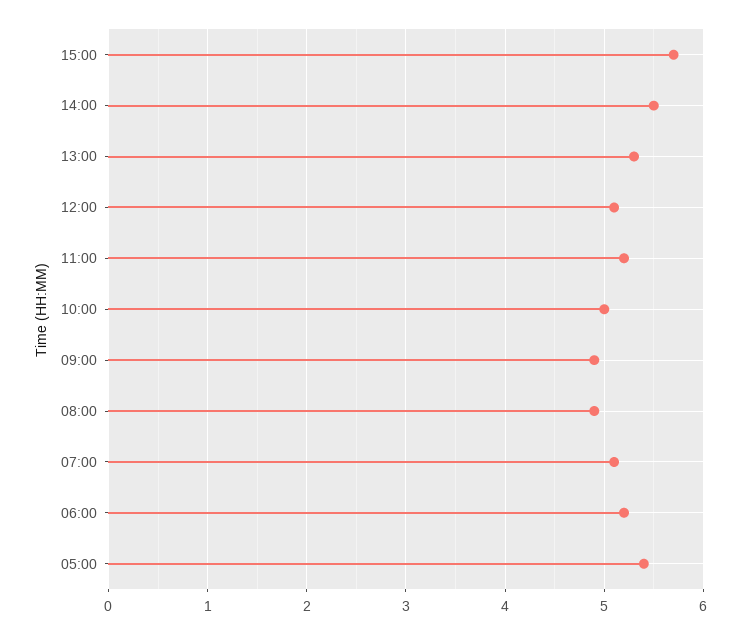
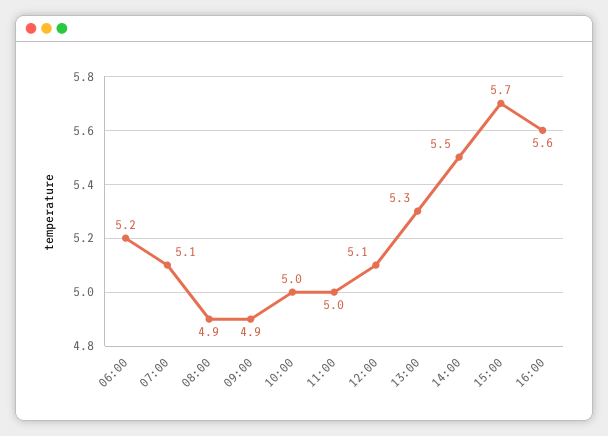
11:00: 5.2 -> 5
05:00: 5.4 -> none
16:00: none -> 5.6

